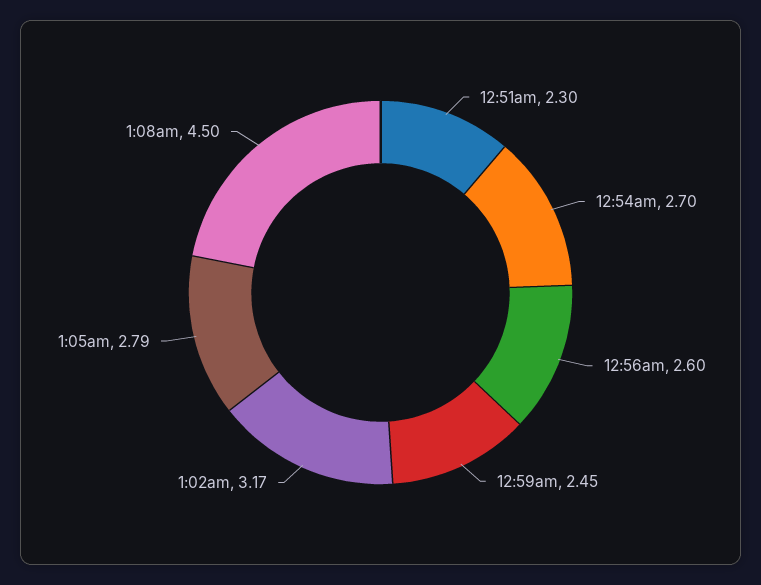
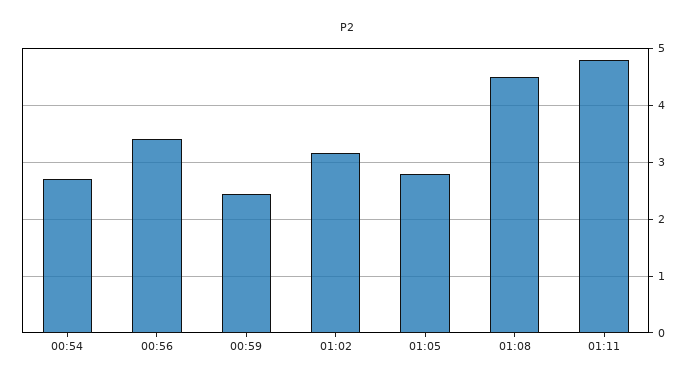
12:51am: 2.3 -> none
12:56am: 2.6 -> 3.4
01:11: none -> 4.8

